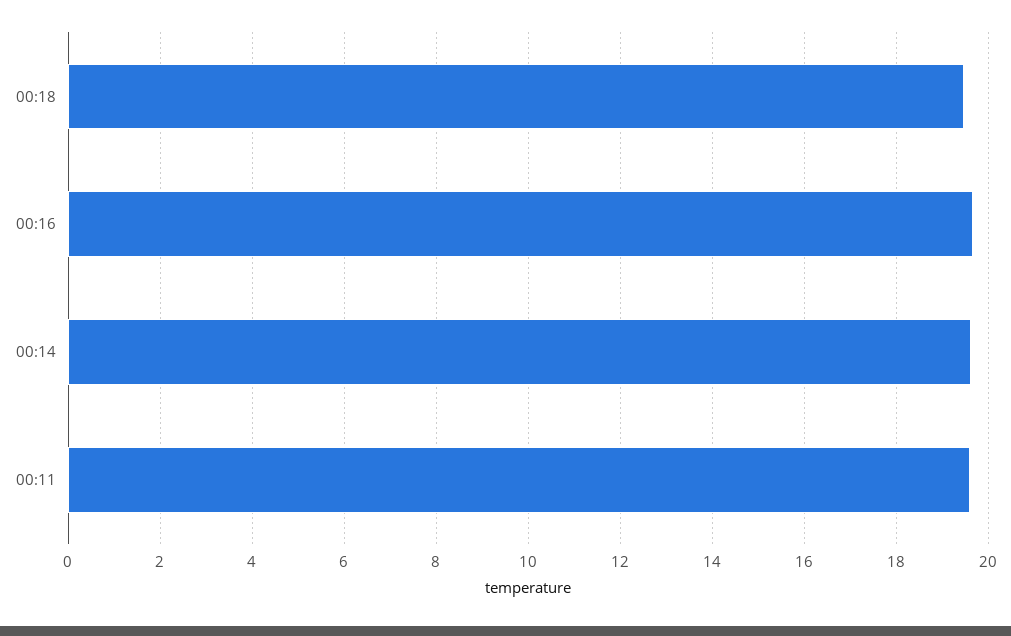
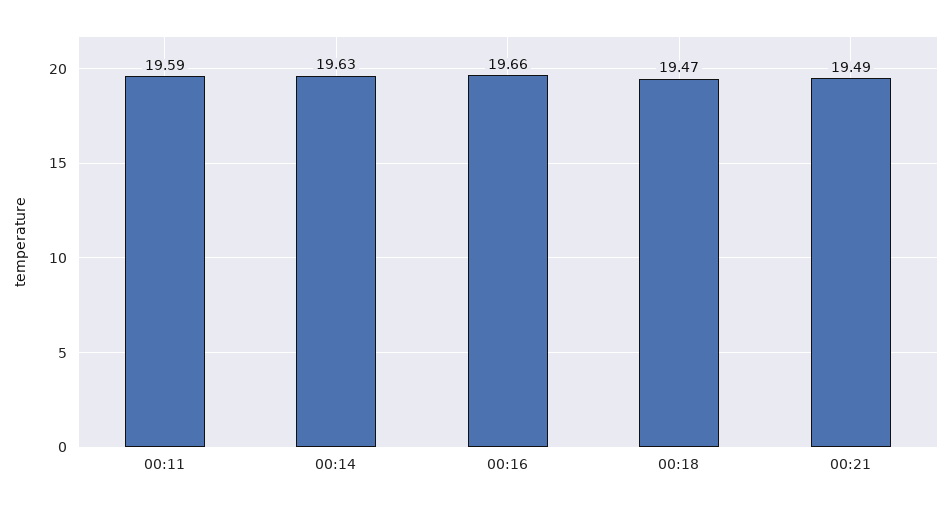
00:21: none -> 19.49

